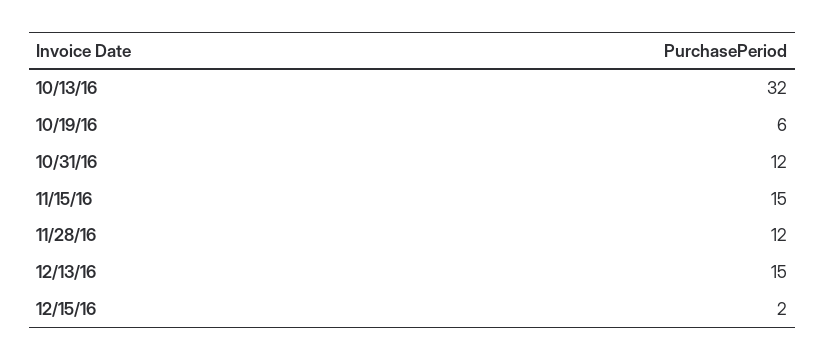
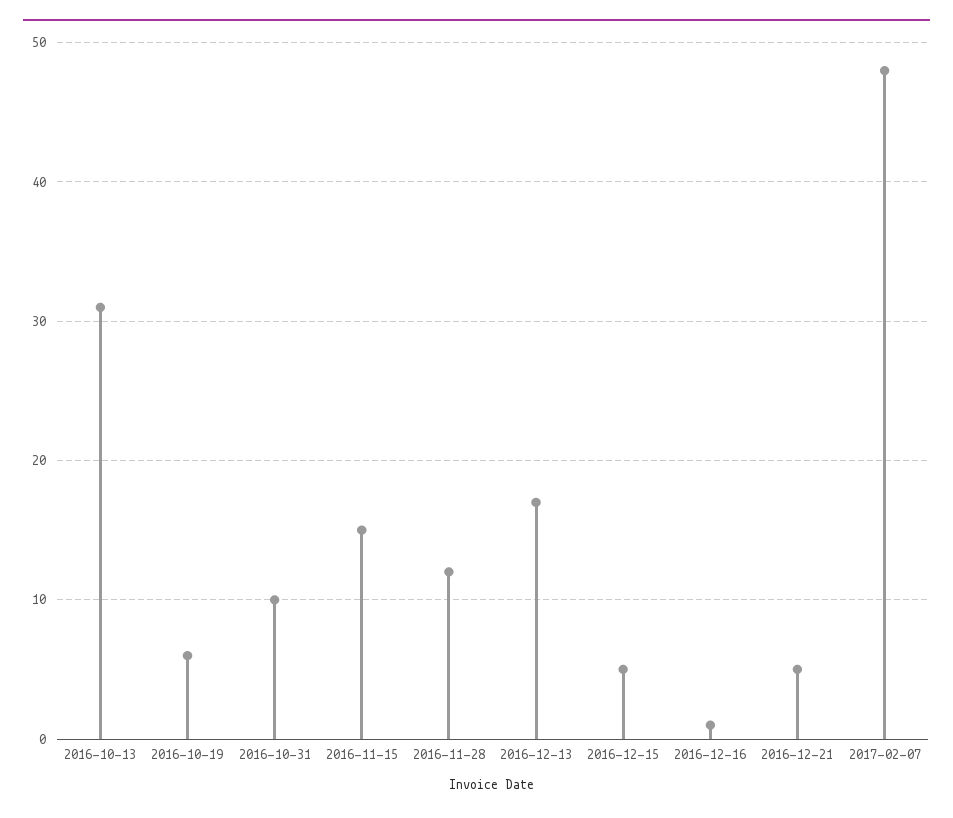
10/13/16: 32 -> 31
10/31/16: 12 -> 10
12/13/16: 15 -> 17
12/15/16: 2 -> 5
2016-12-16: none -> 1
2016-12-21: none -> 5
2017-02-07: none -> 48

